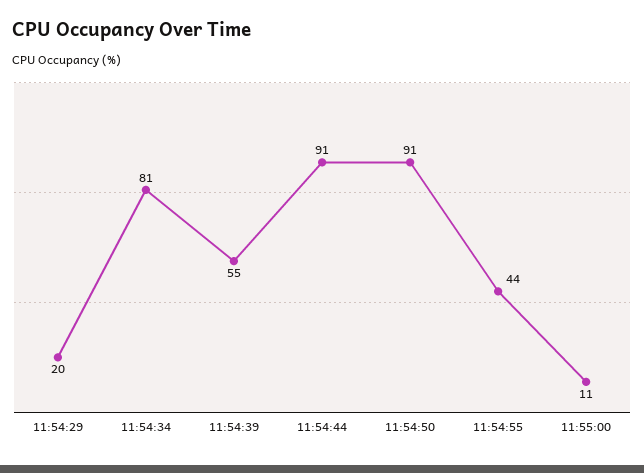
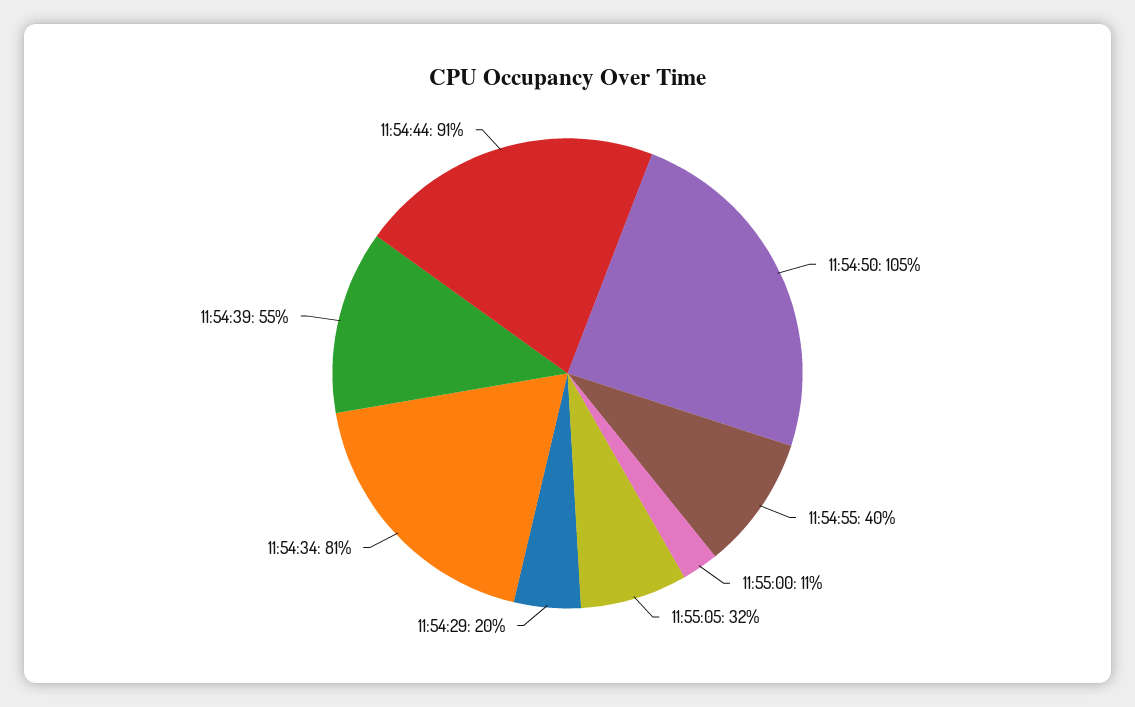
11:54:50: 91 -> 105
11:54:55: 44 -> 40
11:55:05: none -> 32

